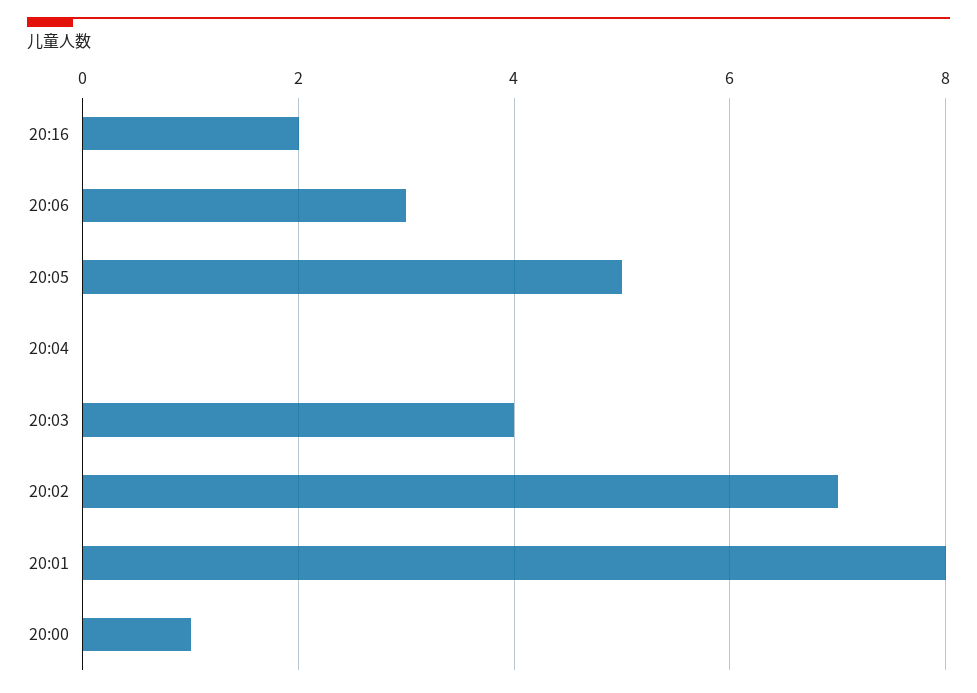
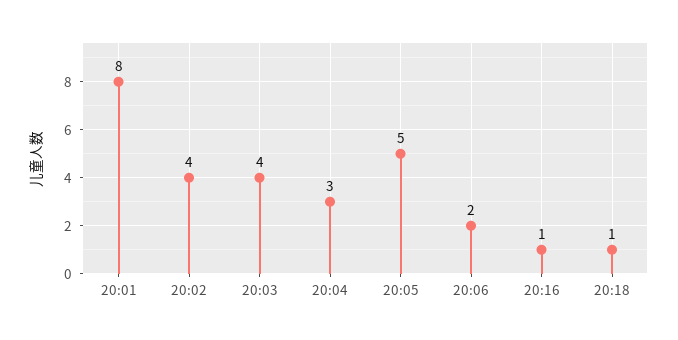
20:16: 2 -> 1
20:06: 3 -> 2
20:04: 0 -> 3
20:02: 7 -> 4
20:00: 1 -> none
20:18: none -> 1

